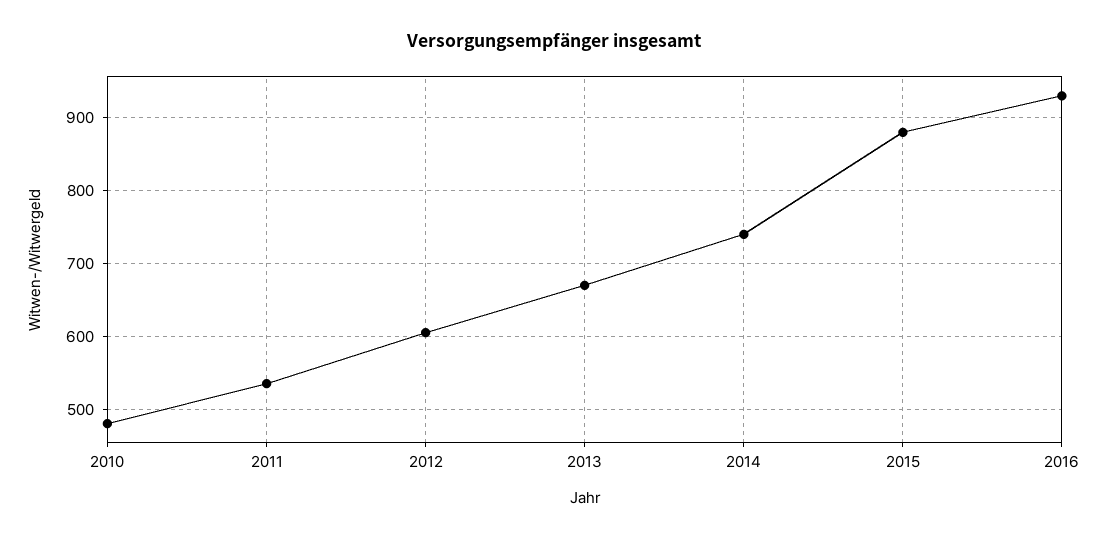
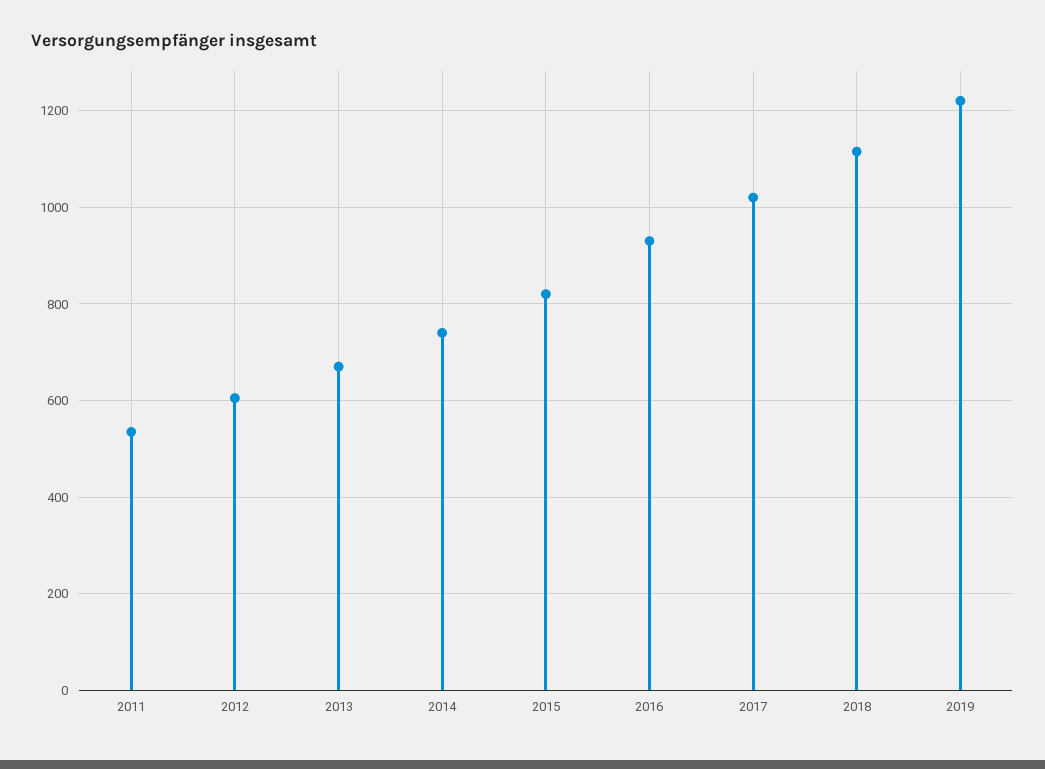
2010: 480 -> none
2015: 880 -> 820
2017: none -> 1020
2018: none -> 1120
2019: none -> 1220

